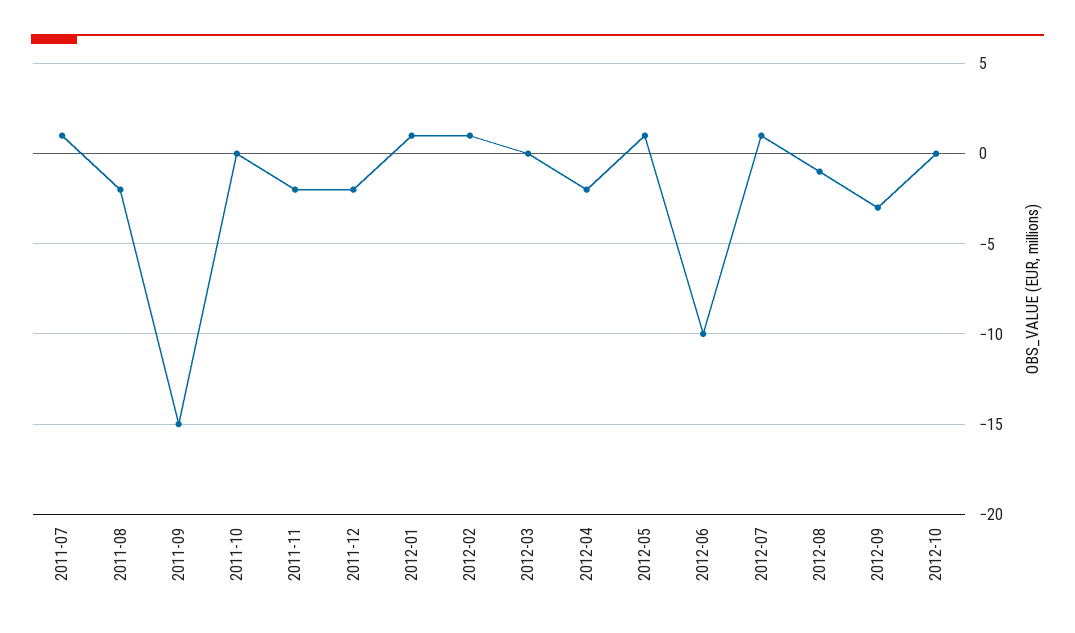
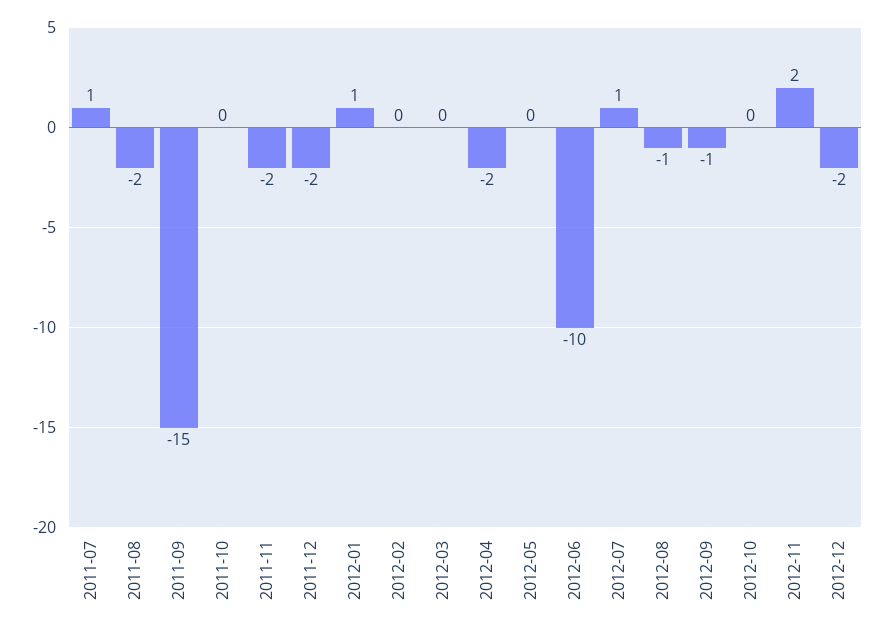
2012-02: 1 -> 0
2012-05: 1 -> 0
2012-09: -3 -> -1
2012-11: none -> 2
2012-12: none -> -2

